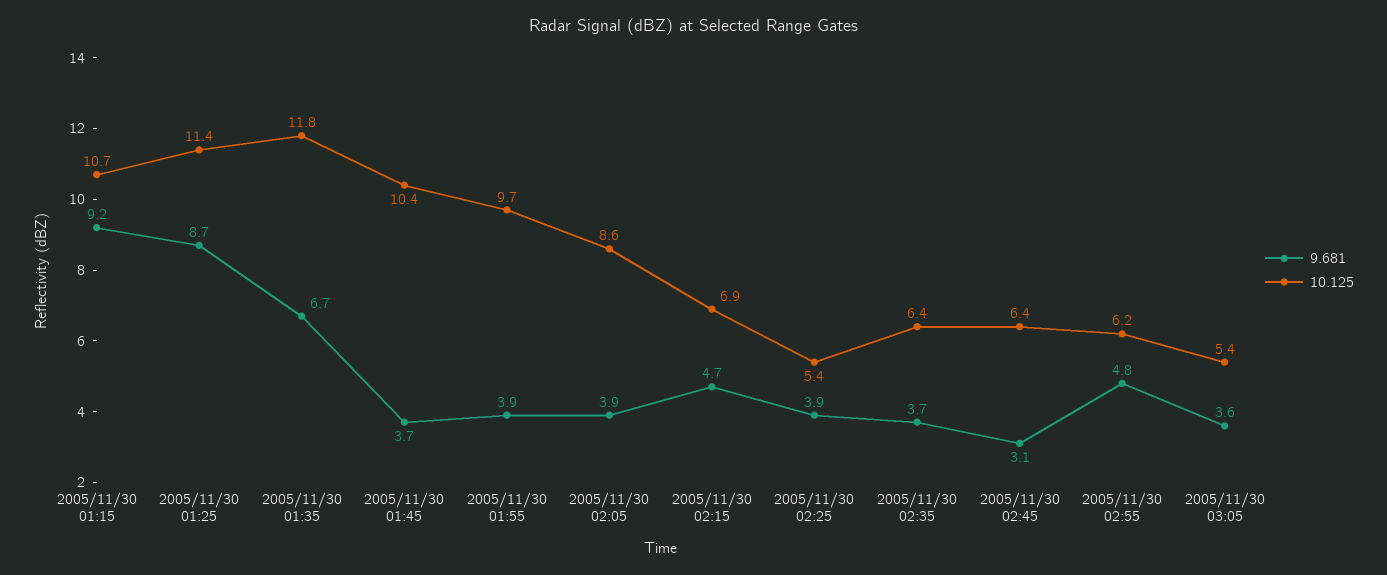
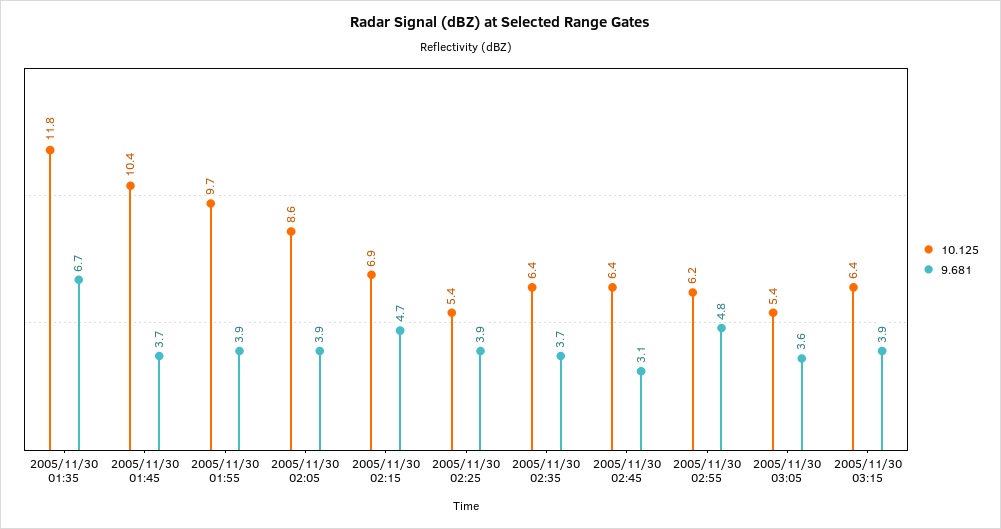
9.681, 2005/11/30 01:15: 9.2 -> none
10.125, 2005/11/30 01:15: 10.7 -> none
9.681, 2005/11/30 01:25: 8.7 -> none
10.125, 2005/11/30 01:25: 11.4 -> none
10.125, 2005/11/30 03:15: none -> 6.4
9.681, 2005/11/30 03:15: none -> 3.9

